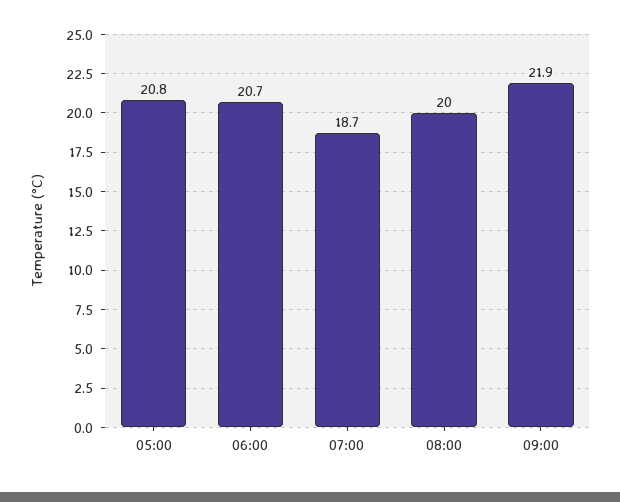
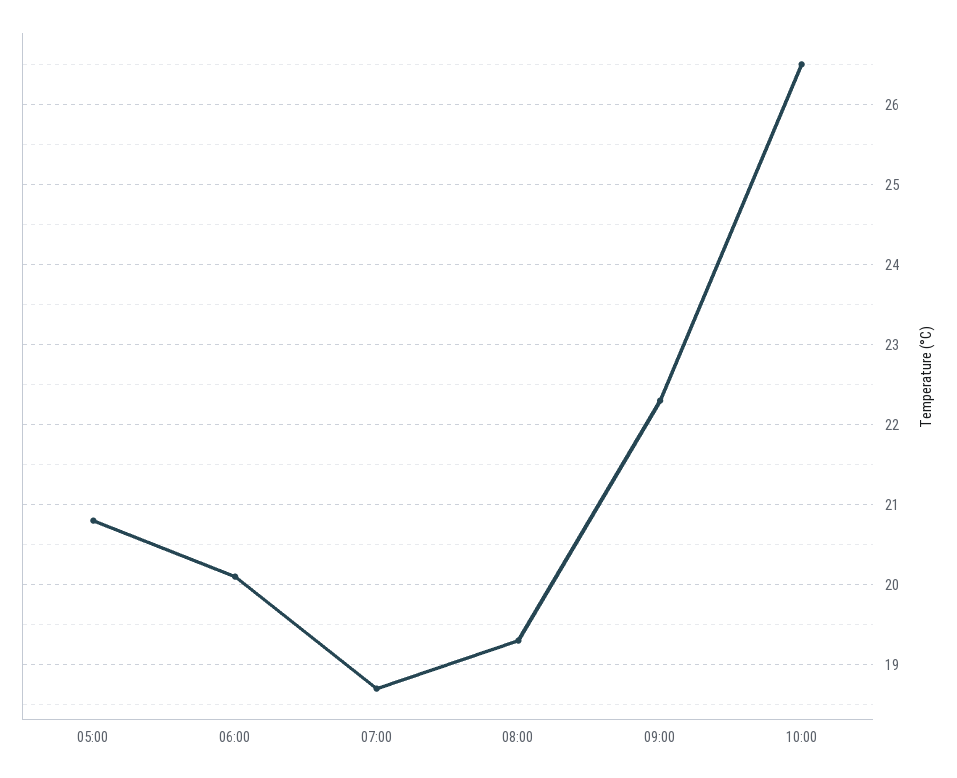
06:00: 20.7 -> 20.1
08:00: 20 -> 19.3
09:00: 21.9 -> 22.3
10:00: none -> 26.5

